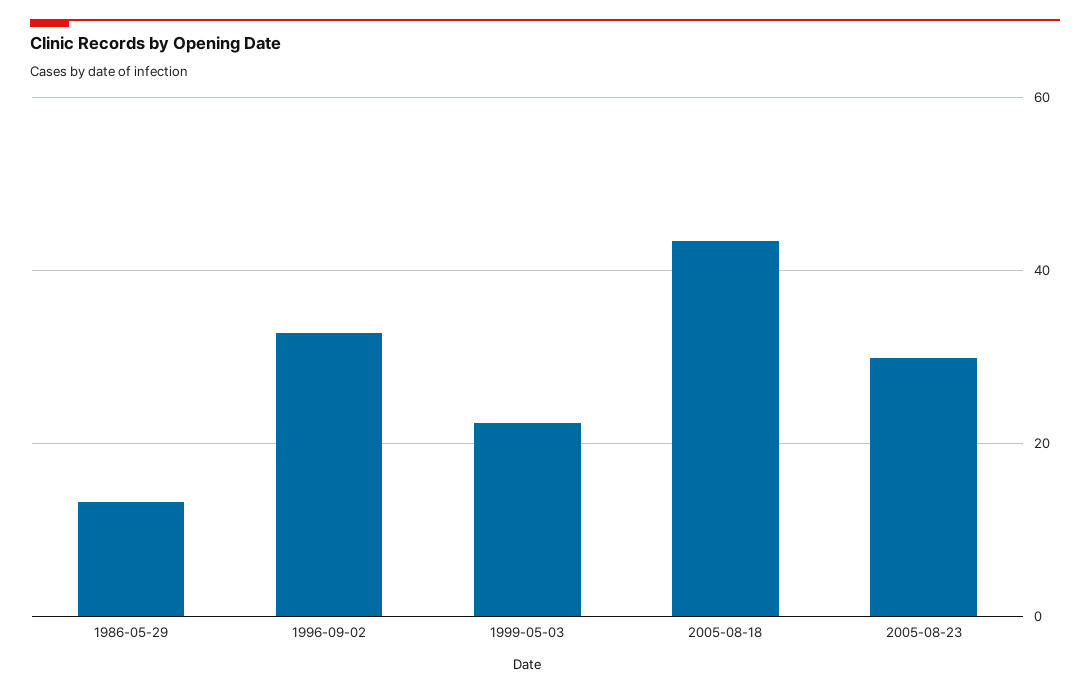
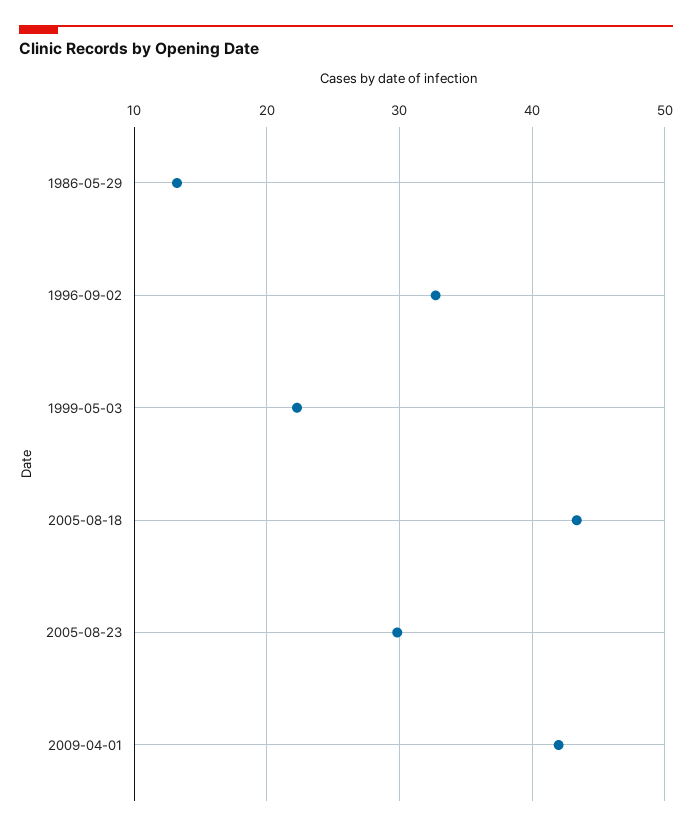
2009-04-01: none -> 42

